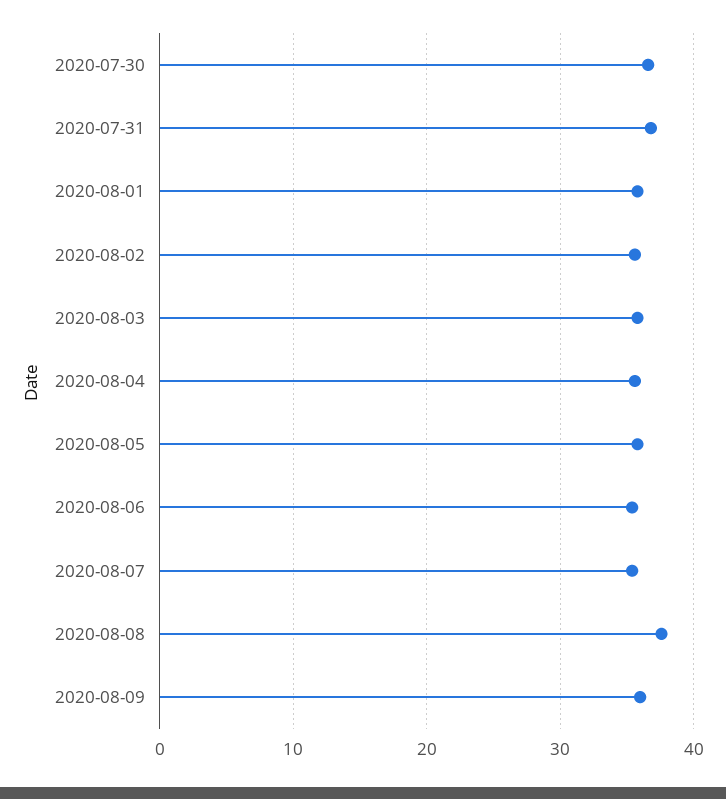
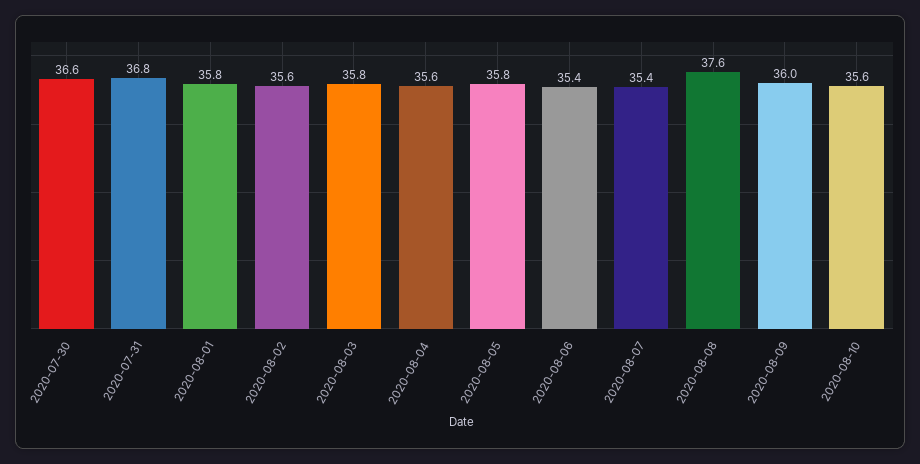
2020-08-10: none -> 35.6

